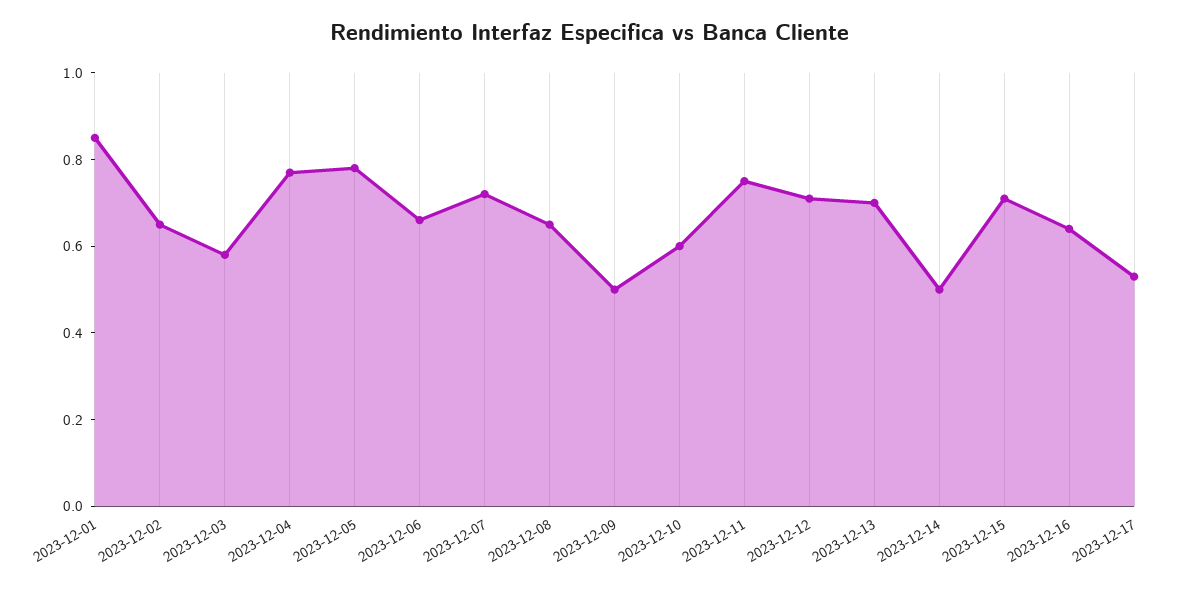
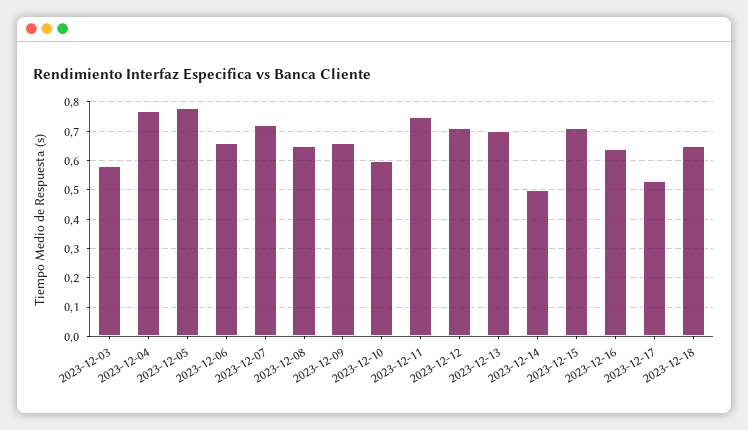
2023-12-01: 0.85 -> none
2023-12-02: 0.65 -> none
2023-12-09: 0.5 -> 0.65
2023-12-18: none -> 0.65

